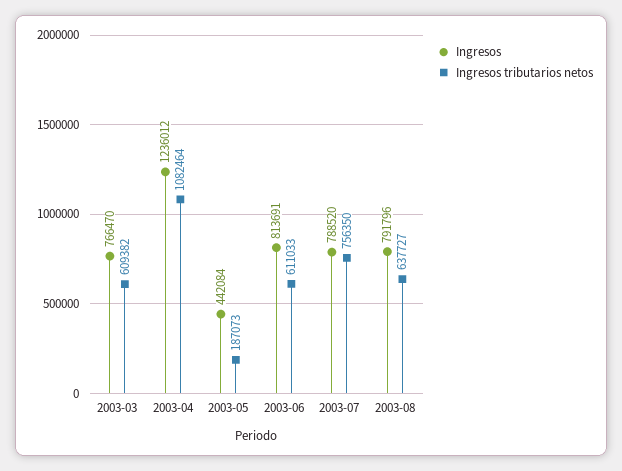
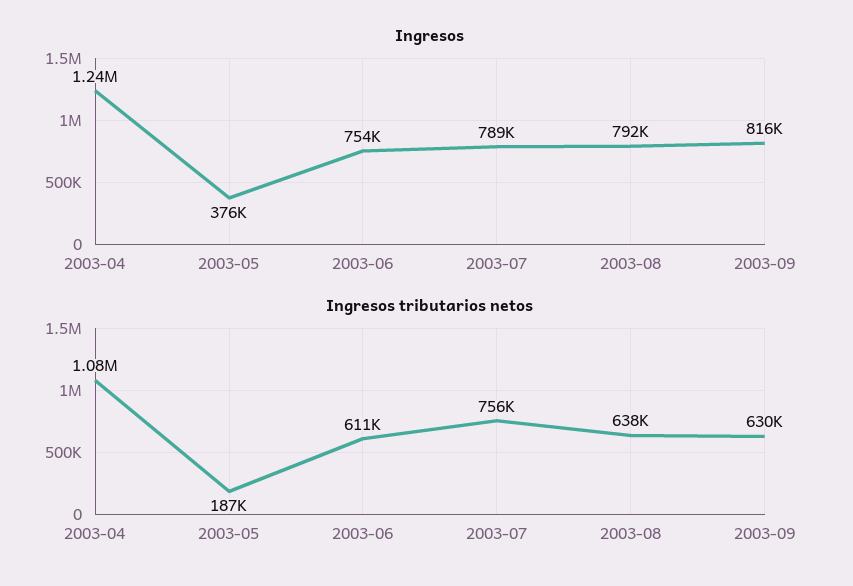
Ingresos, 2003-03: 766470 -> none
Ingresos tributarios netos, 2003-03: 609382 -> none
Ingresos, 2003-05: 442084 -> 376000
Ingresos, 2003-06: 813691 -> 754000
Ingresos, 2003-09: none -> 816000
Ingresos tributarios netos, 2003-09: none -> 630000

